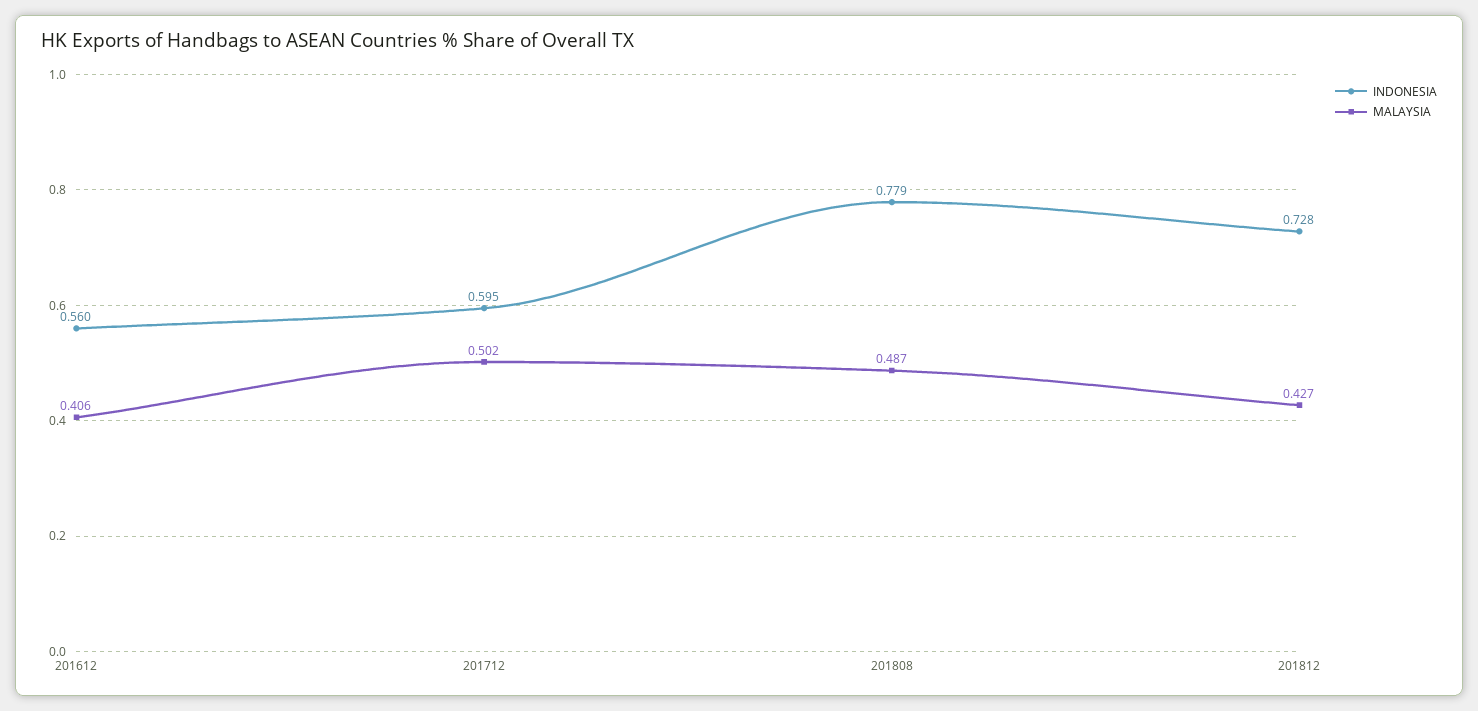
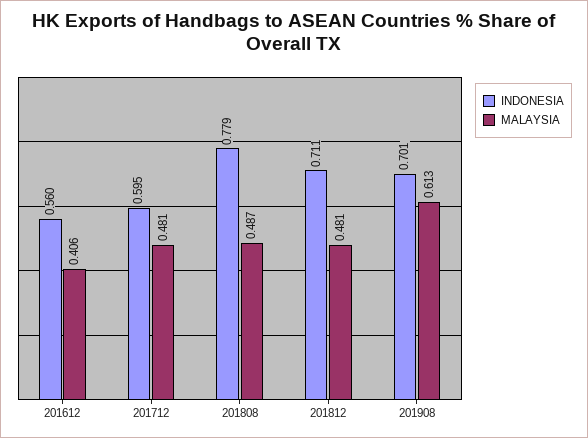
MALAYSIA, 201712: 0.502 -> 0.481
INDONESIA, 201812: 0.728 -> 0.711
MALAYSIA, 201812: 0.427 -> 0.481
INDONESIA, 201908: none -> 0.701
MALAYSIA, 201908: none -> 0.613

